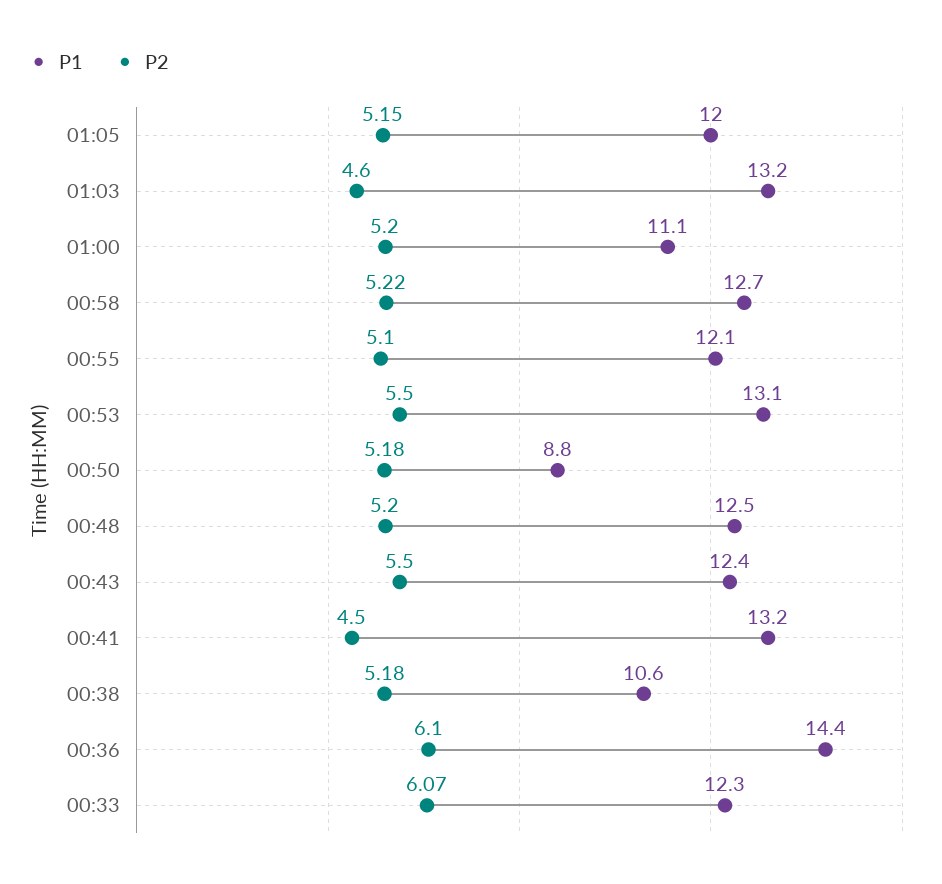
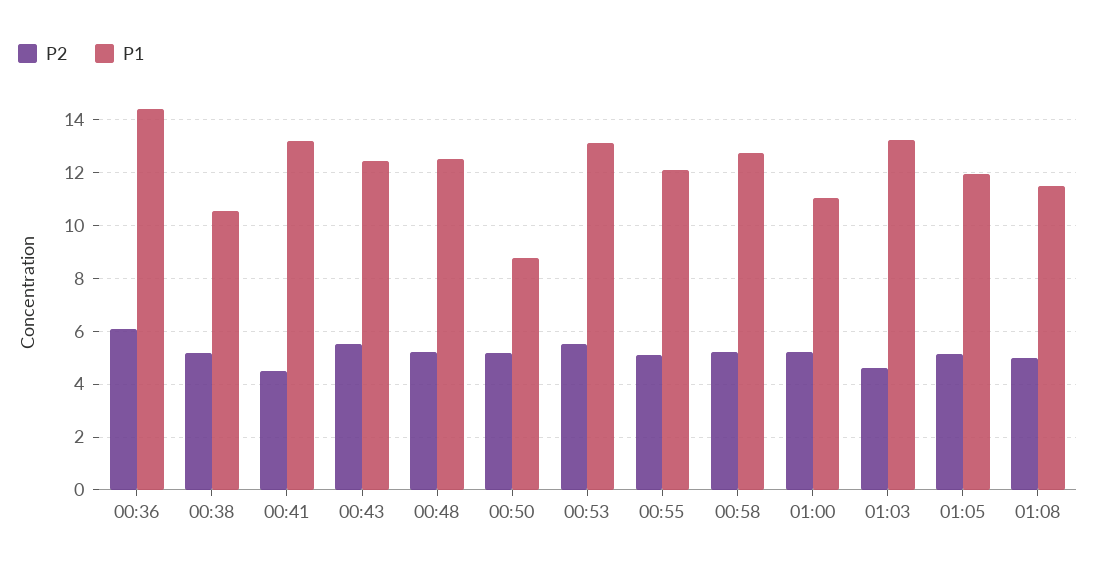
P1, 00:33: 12.3 -> none
P2, 00:33: 6.07 -> none
P2, 01:08: none -> 5
P1, 01:08: none -> 11.5

